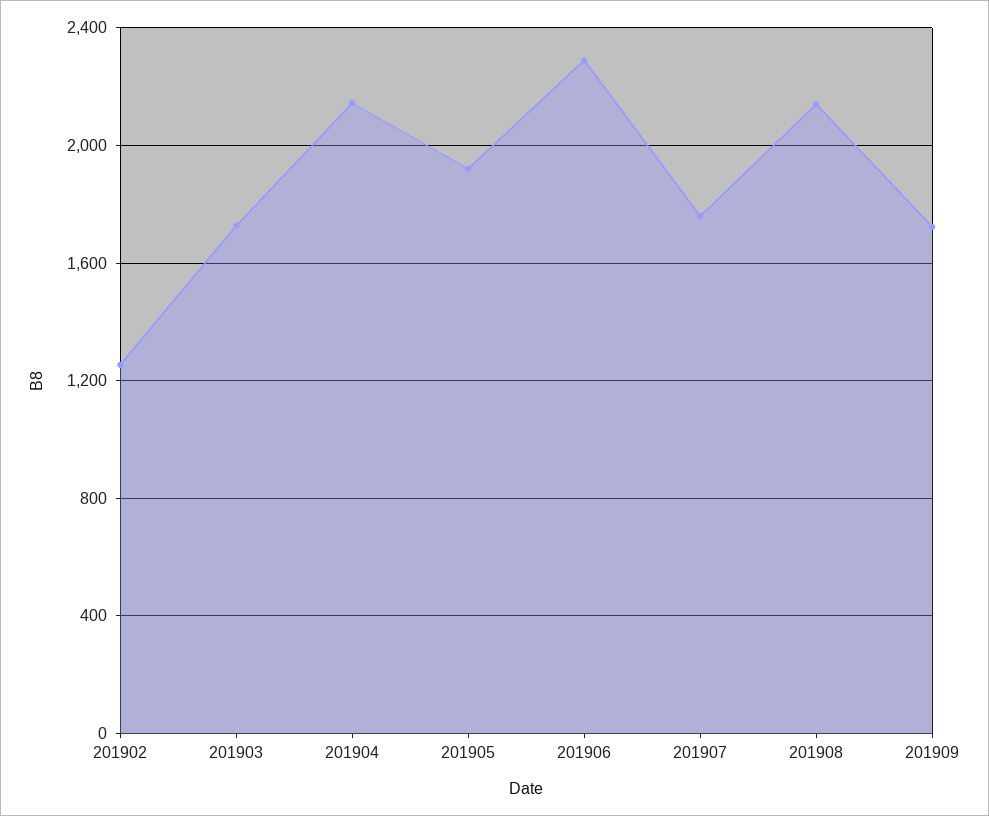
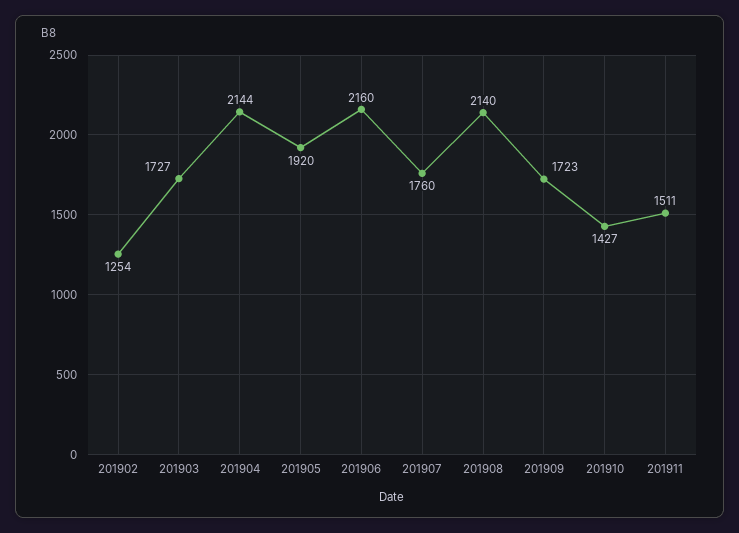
201906: 2300 -> 2160
201910: none -> 1427
201911: none -> 1511

